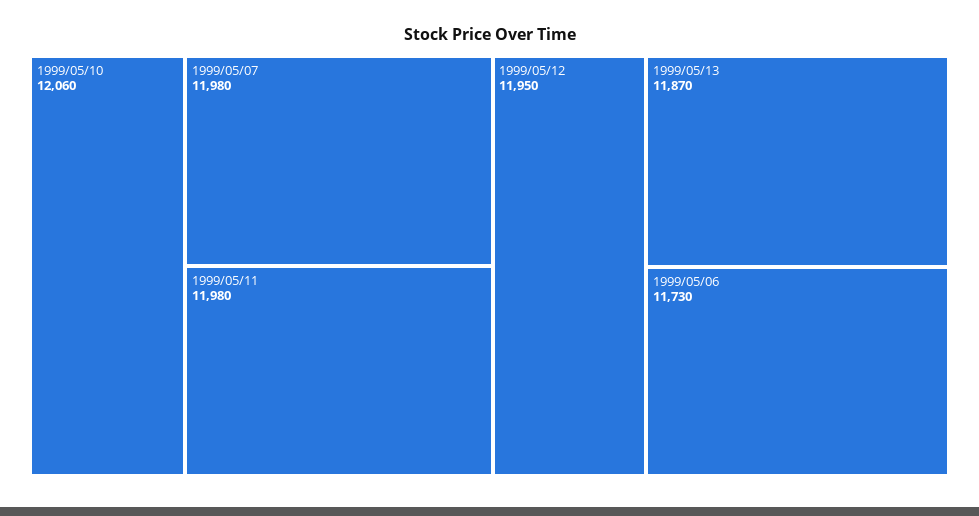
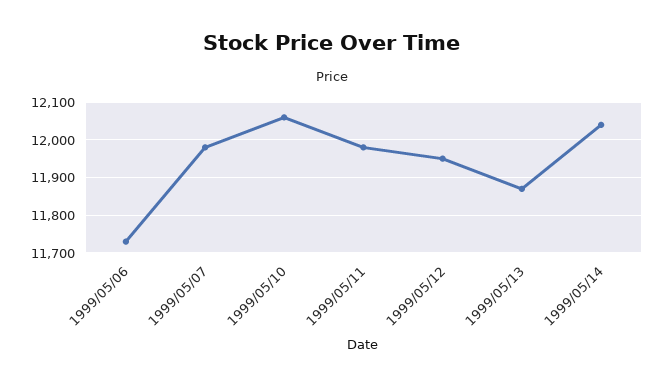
1999/05/14: none -> 12040

